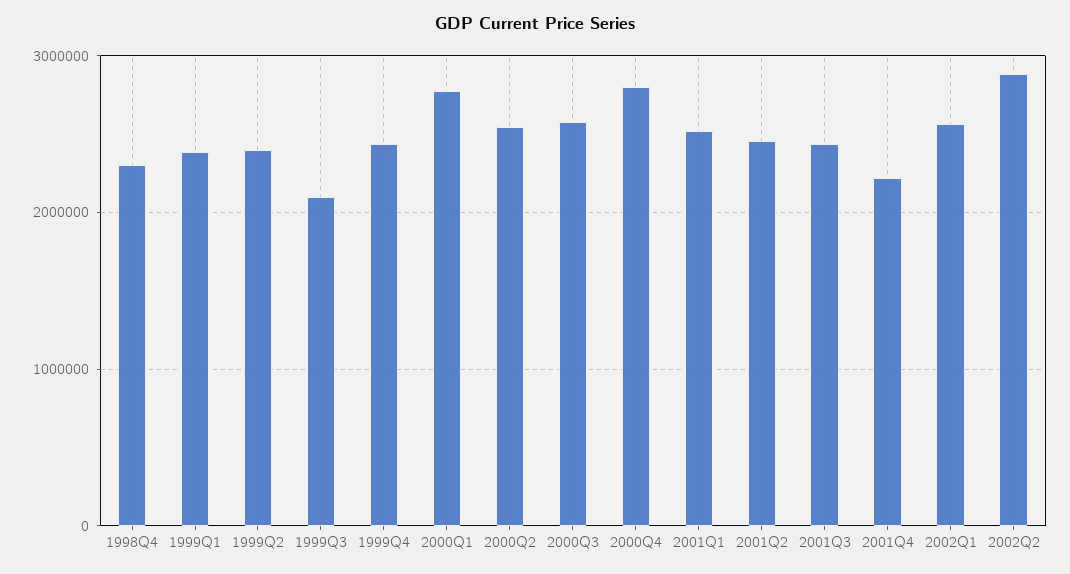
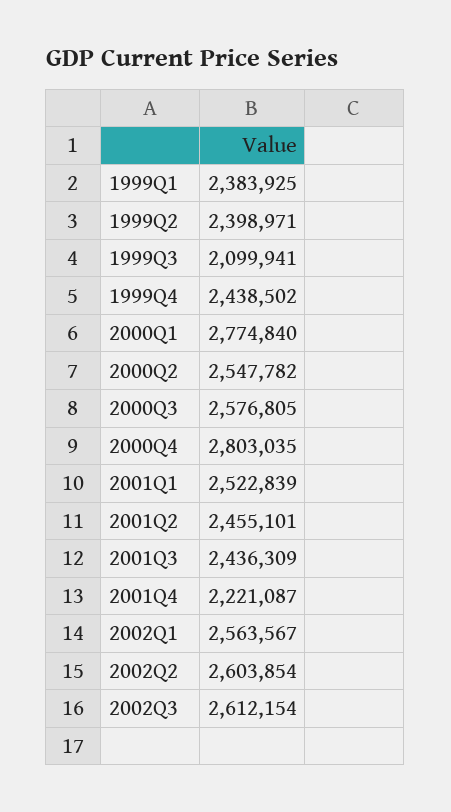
1998Q4: 2300000 -> none
2002Q2: 2900000 -> 2603854
2002Q3: none -> 2612154

